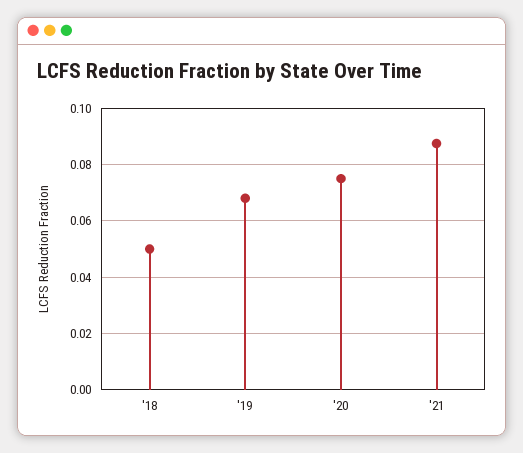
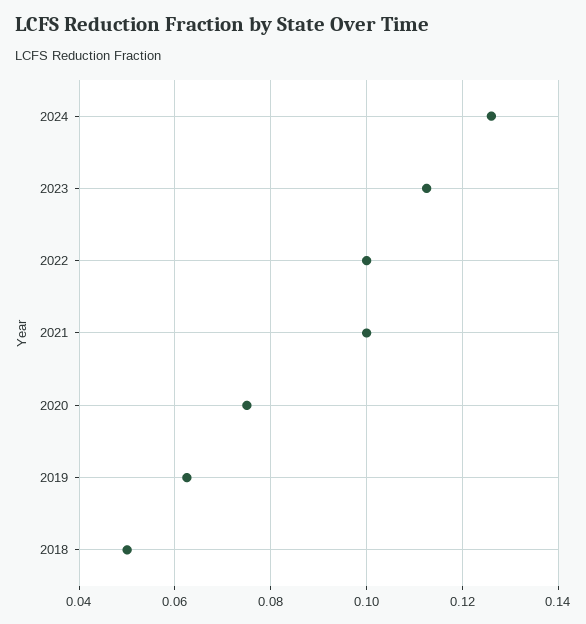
'19: 0.0675 -> 0.062
'21: 0.0875 -> 0.1
2024: none -> 0.126
2023: none -> 0.112
2022: none -> 0.1

